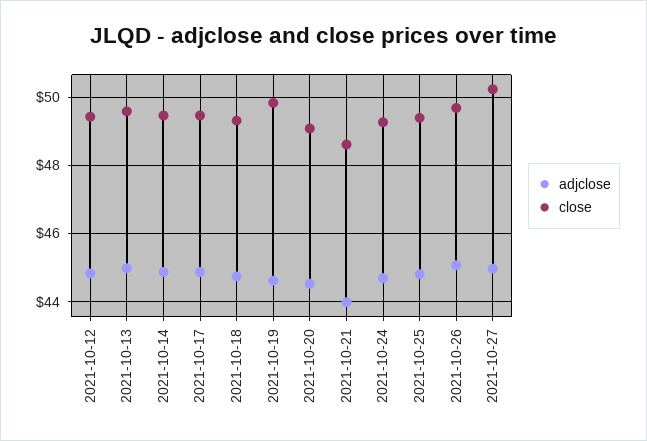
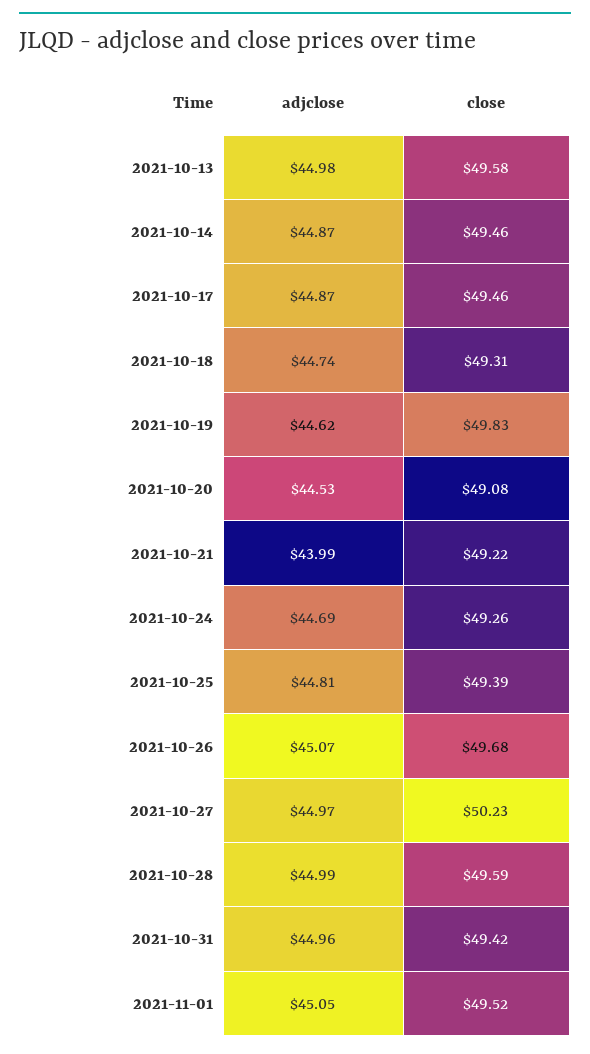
adjclose, 2021-10-12: 44.8 -> none
close, 2021-10-12: 49.4 -> none
close, 2021-10-21: 48.6 -> 49.22
adjclose, 2021-10-28: none -> 44.99
close, 2021-10-28: none -> 49.59
adjclose, 2021-10-31: none -> 44.96
close, 2021-10-31: none -> 49.42
adjclose, 2021-11-01: none -> 45.05
close, 2021-11-01: none -> 49.52

